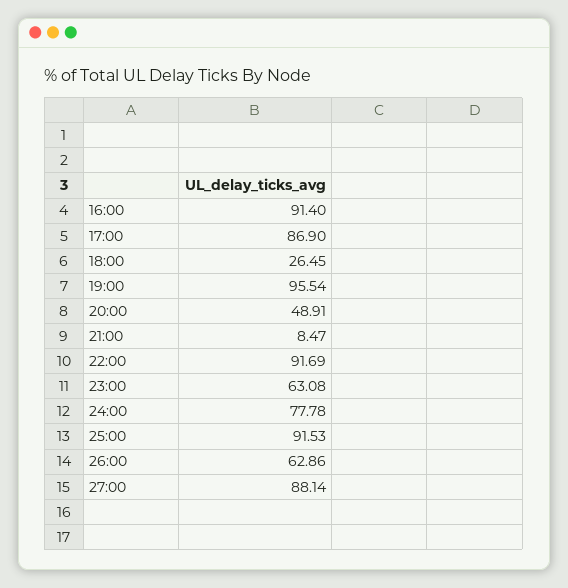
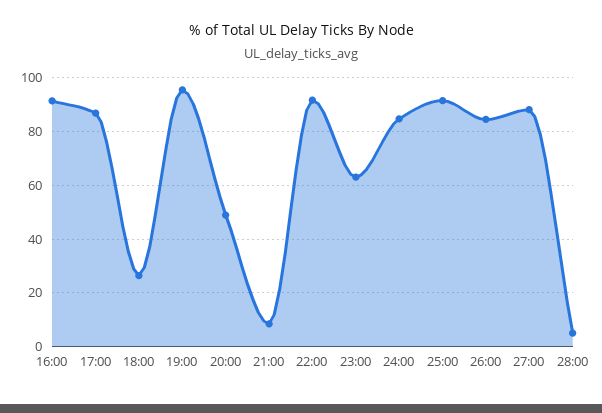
24:00: 77.78 -> 85
26:00: 62.86 -> 85
28:00: none -> 5

